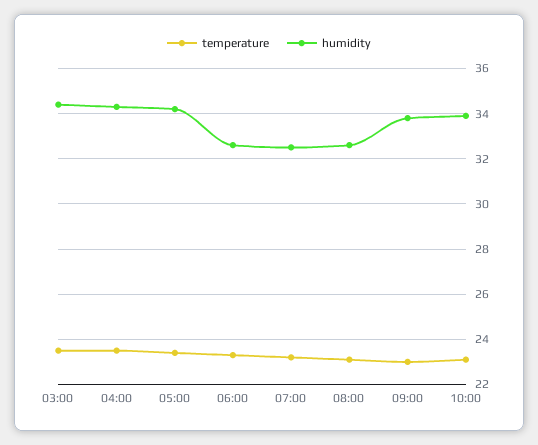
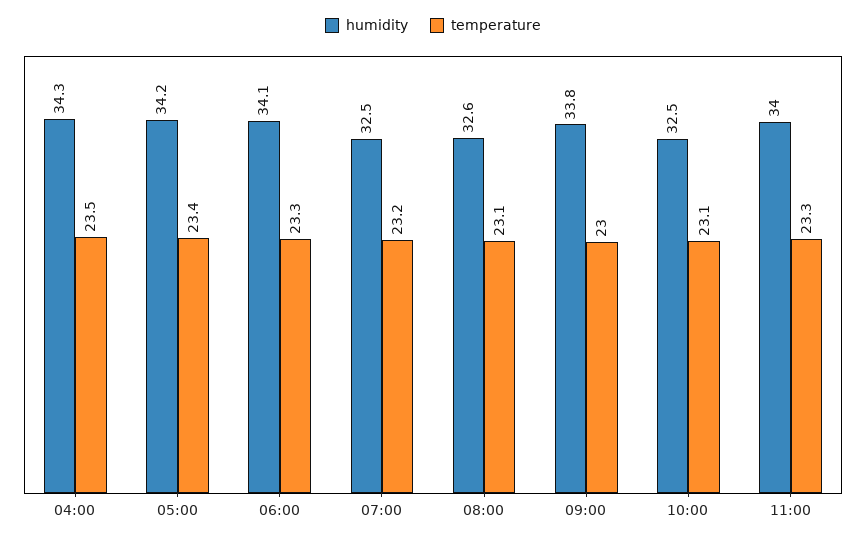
temperature, 03:00: 23.5 -> none
humidity, 03:00: 34.5 -> none
humidity, 06:00: 32.5 -> 34.1
humidity, 10:00: 34 -> 32.5
humidity, 11:00: none -> 34
temperature, 11:00: none -> 23.3

